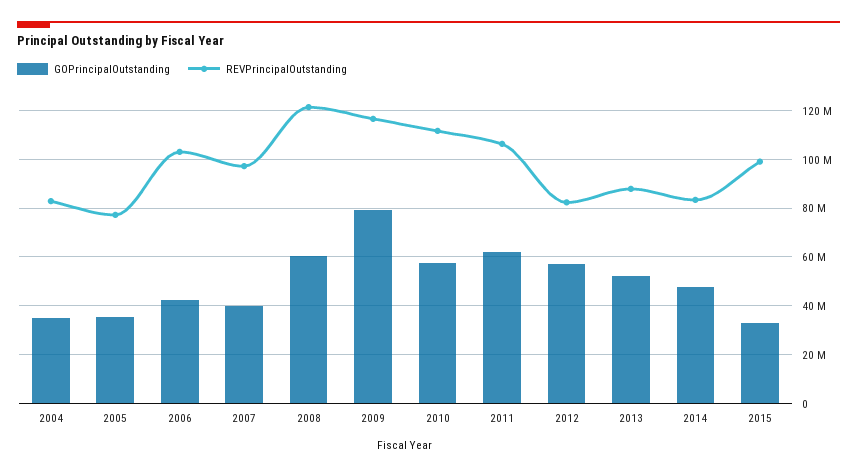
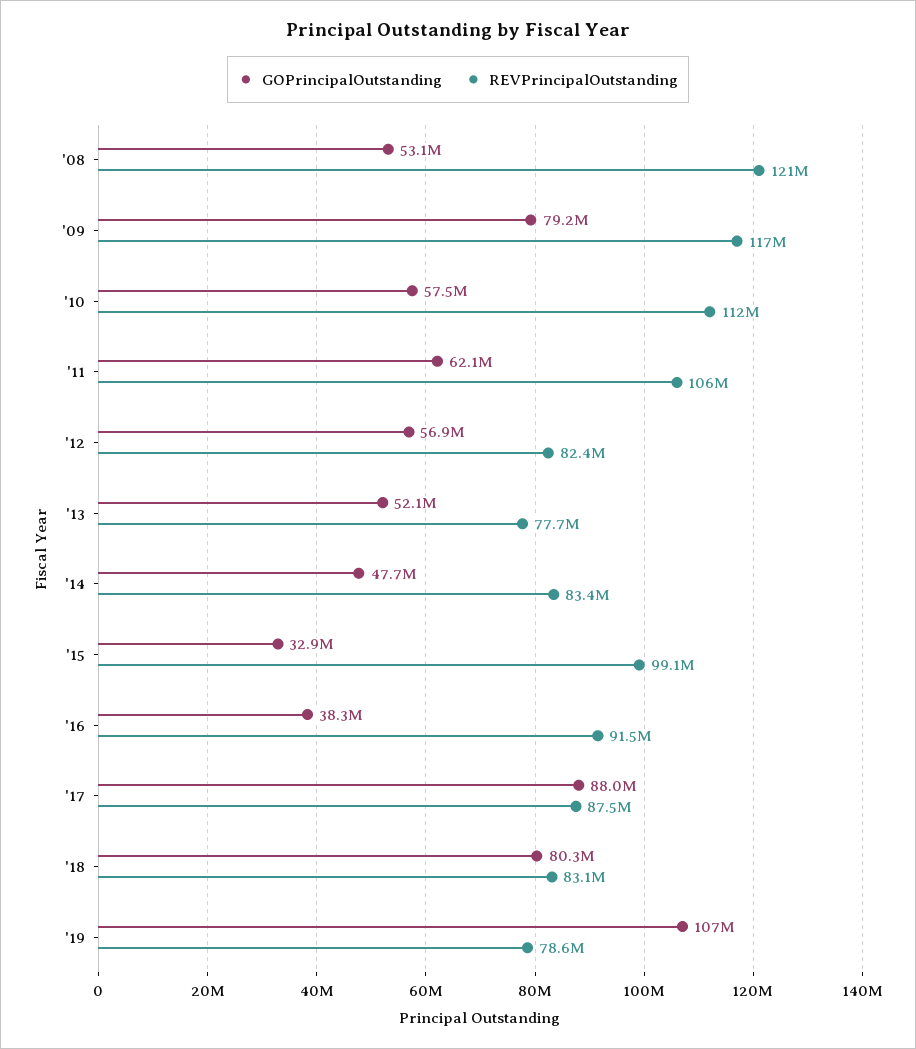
GOPrincipalOutstanding, 2004: 35000000 -> none
REVPrincipalOutstanding, 2004: 82500000 -> none
GOPrincipalOutstanding, 2005: 35000000 -> none
REVPrincipalOutstanding, 2005: 77500000 -> none
GOPrincipalOutstanding, 2006: 42500000 -> none
REVPrincipalOutstanding, 2006: 102500000 -> none
GOPrincipalOutstanding, 2007: 40000000 -> none
REVPrincipalOutstanding, 2007: 97500000 -> none
GOPrincipalOutstanding, 2008: 60000000 -> 53100000
REVPrincipalOutstanding, 2013: 87500000 -> 77700000
GOPrincipalOutstanding, '16: none -> 38300000
REVPrincipalOutstanding, '16: none -> 91500000
GOPrincipalOutstanding, '17: none -> 88000000
REVPrincipalOutstanding, '17: none -> 87500000
GOPrincipalOutstanding, '18: none -> 80300000
REVPrincipalOutstanding, '18: none -> 83100000
GOPrincipalOutstanding, '19: none -> 107000000
REVPrincipalOutstanding, '19: none -> 78600000

